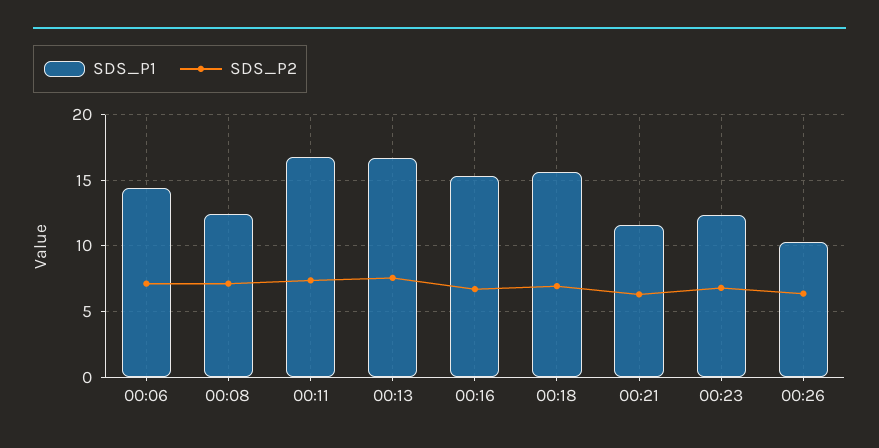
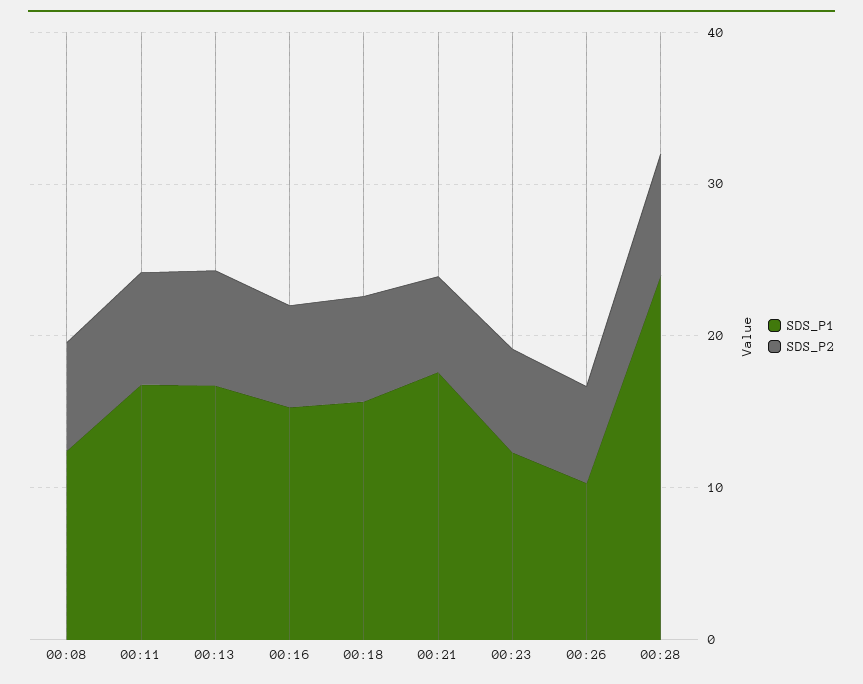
SDS_P1, 00:06: 14.5 -> none
SDS_P2, 00:06: 7 -> none
SDS_P1, 00:21: 11.5 -> 18
SDS_P1, 00:28: none -> 24
SDS_P2, 00:28: none -> 8

